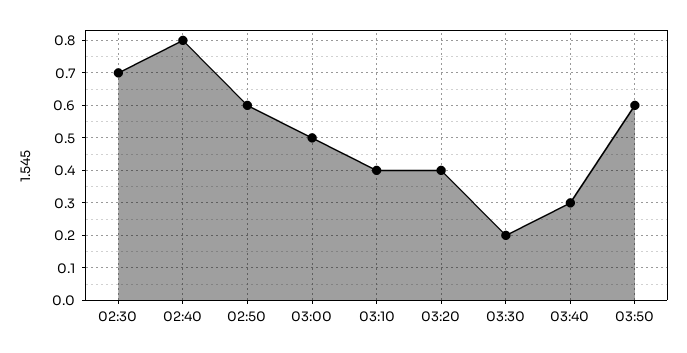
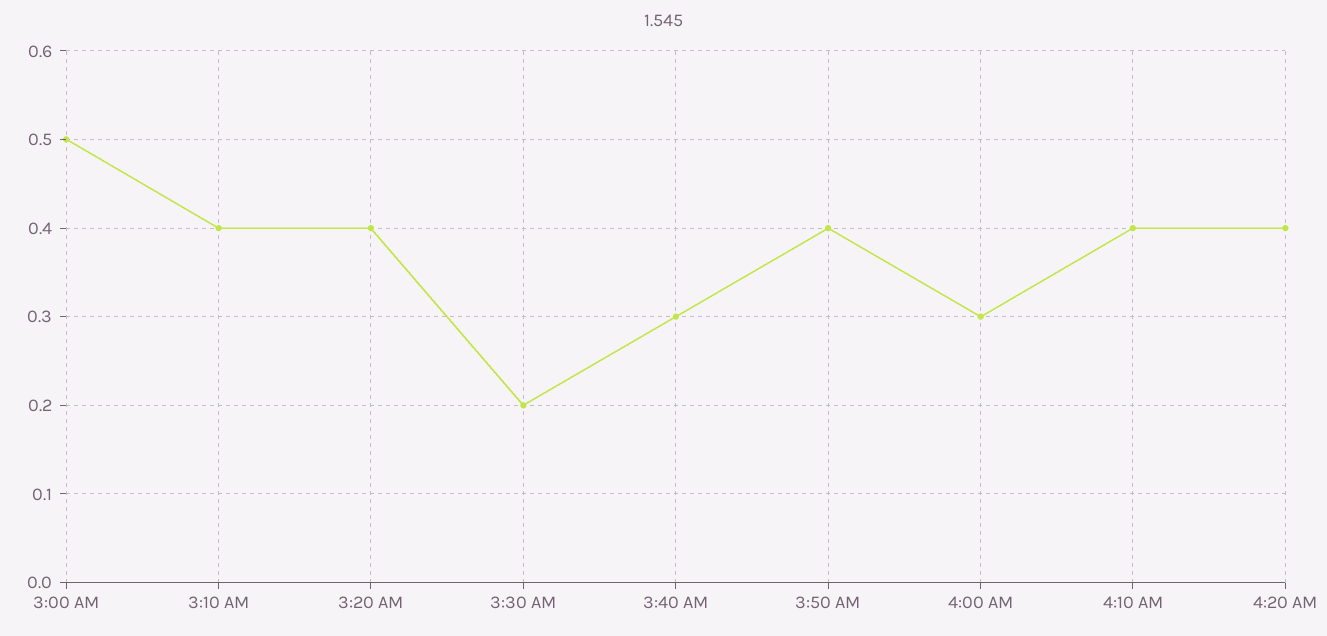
02:30: 0.7 -> none
02:40: 0.8 -> none
02:50: 0.6 -> none
03:50: 0.6 -> 0.4
4:00 AM: none -> 0.3
4:10 AM: none -> 0.4
4:20 AM: none -> 0.4

